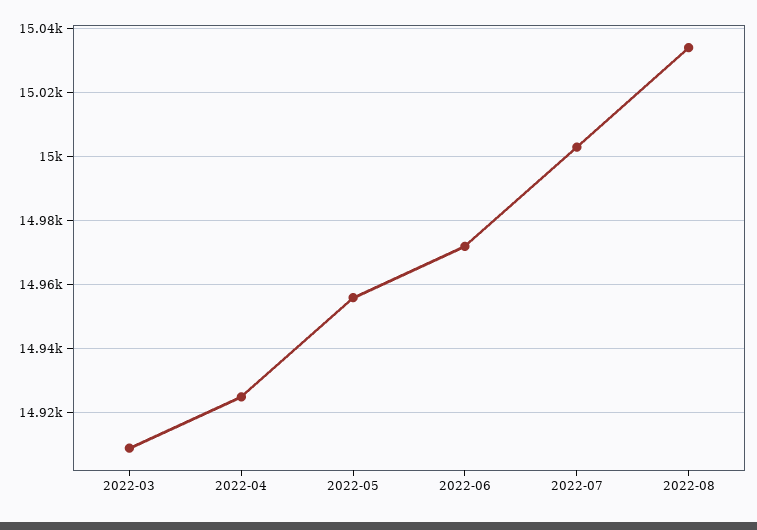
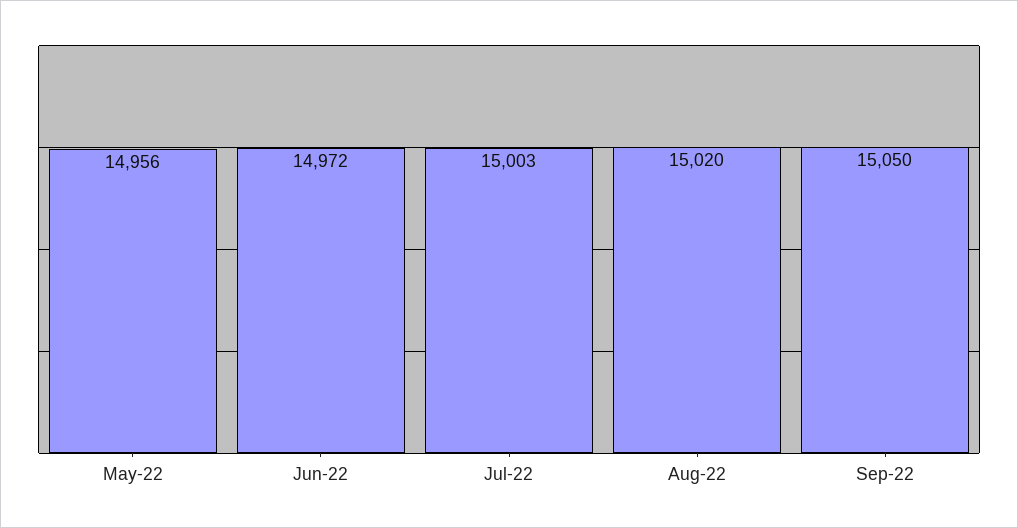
2022-03: 14910 -> none
2022-04: 14925 -> none
2022-08: 15035 -> 15020
Sep-22: none -> 15050

